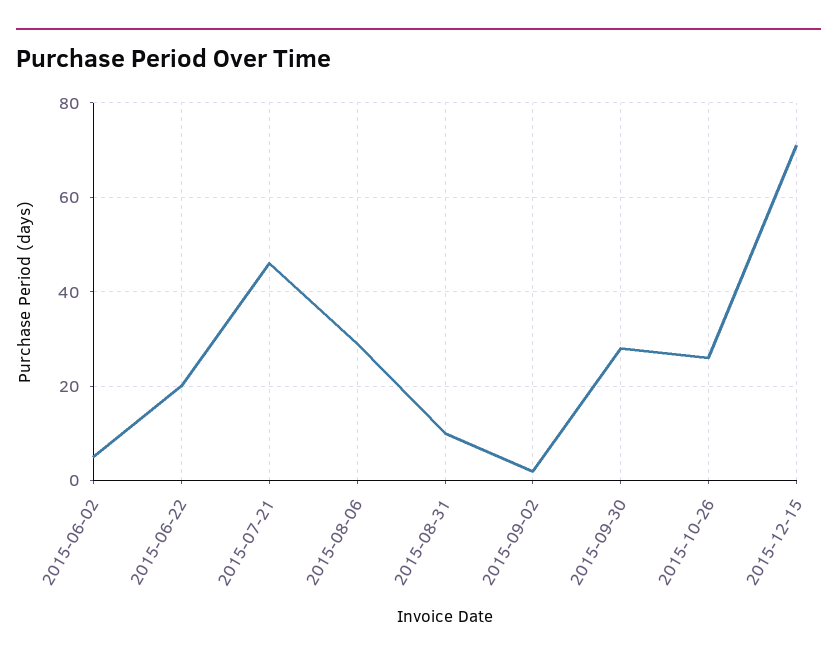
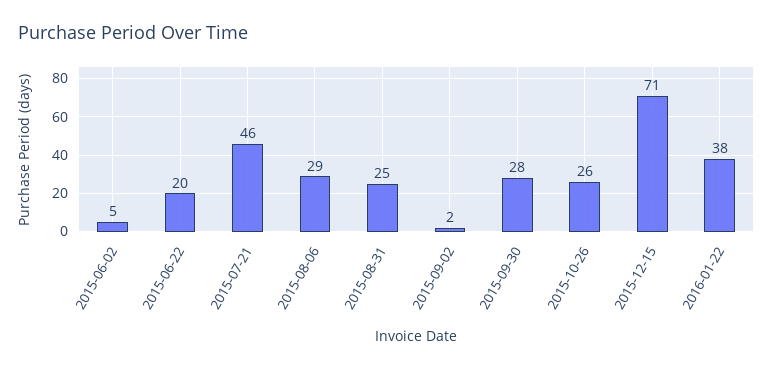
2015-08-31: 10 -> 25
2016-01-22: none -> 38

